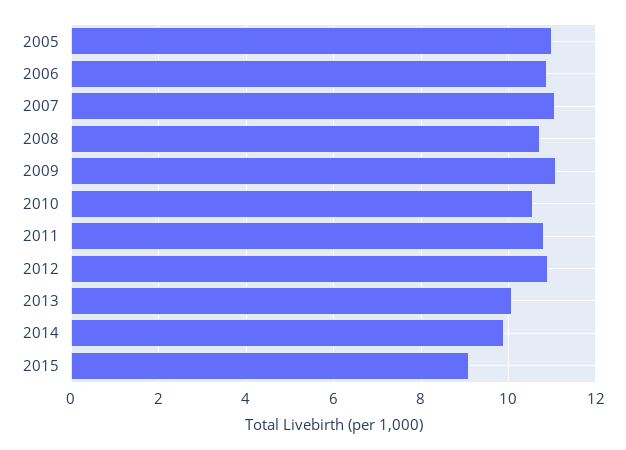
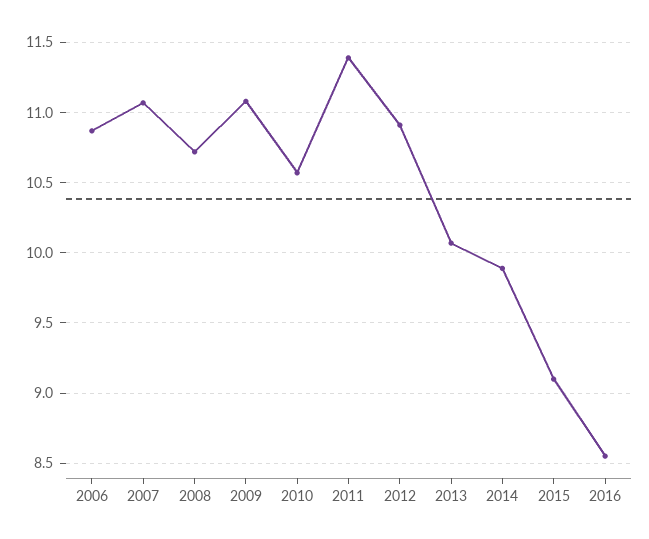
2005: 11 -> none
2011: 10.8 -> 11.4
2016: none -> 8.55

